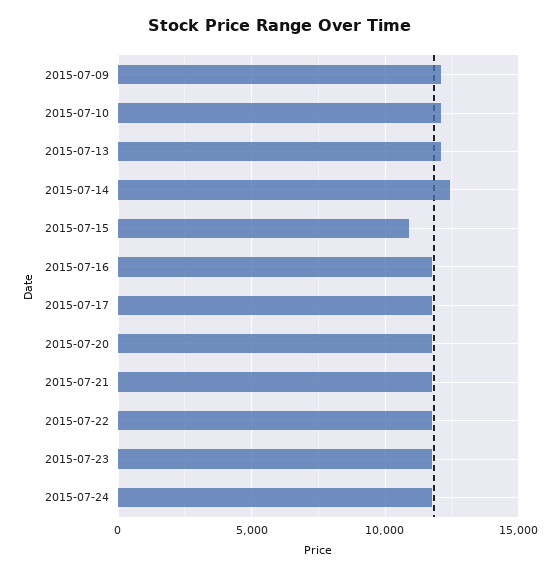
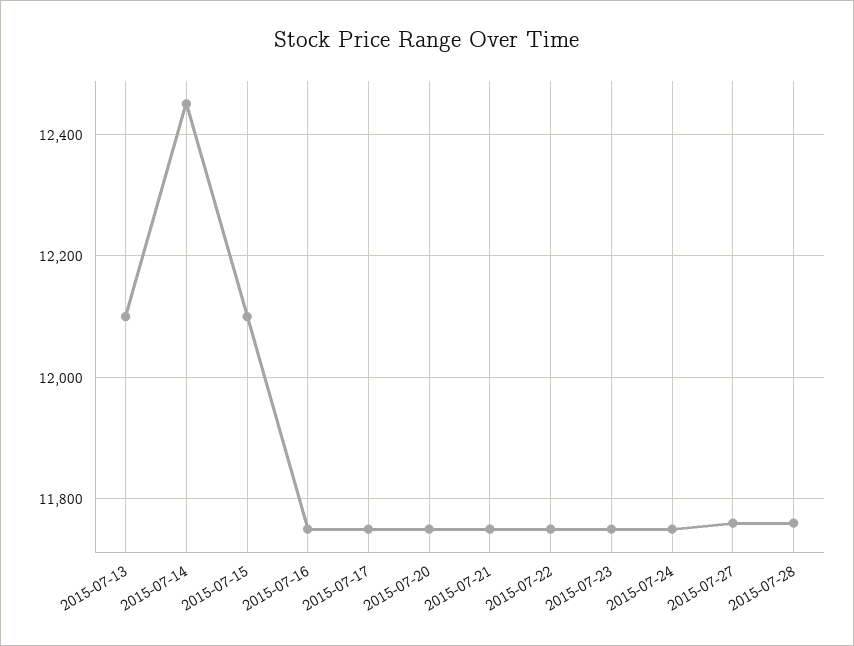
2015-07-09: 12000 -> none
2015-07-10: 12000 -> none
2015-07-15: 11000 -> 12100
2015-07-27: none -> 11760
2015-07-28: none -> 11760

